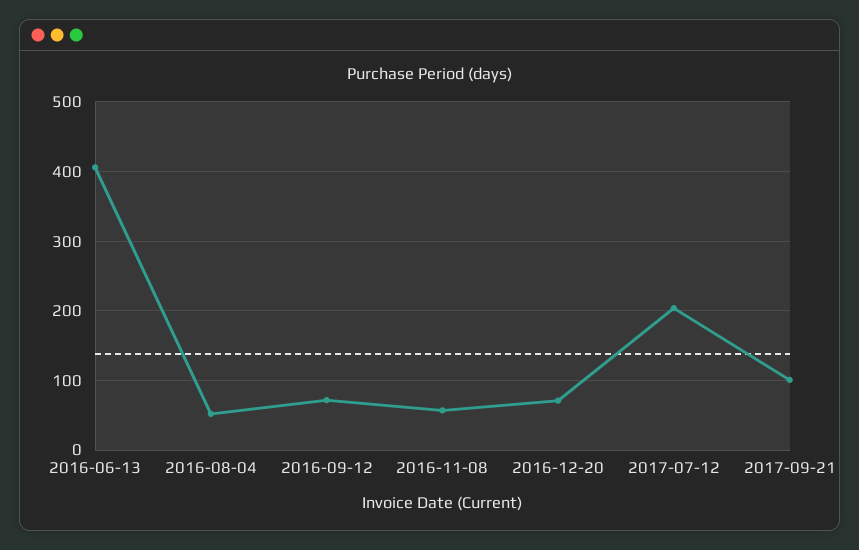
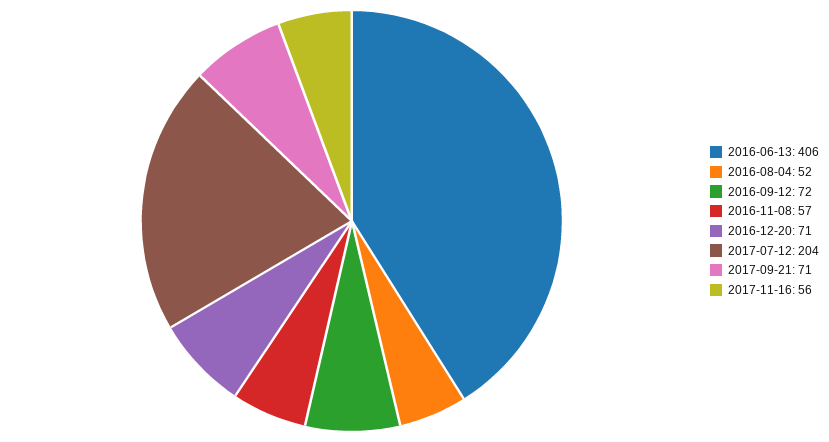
2017-09-21: 100 -> 71
2017-11-16: none -> 56

